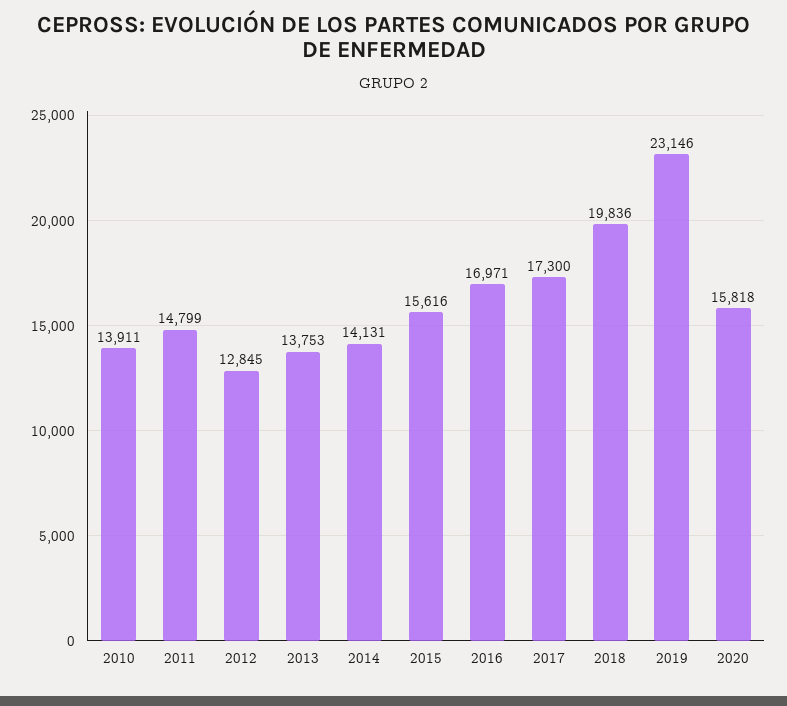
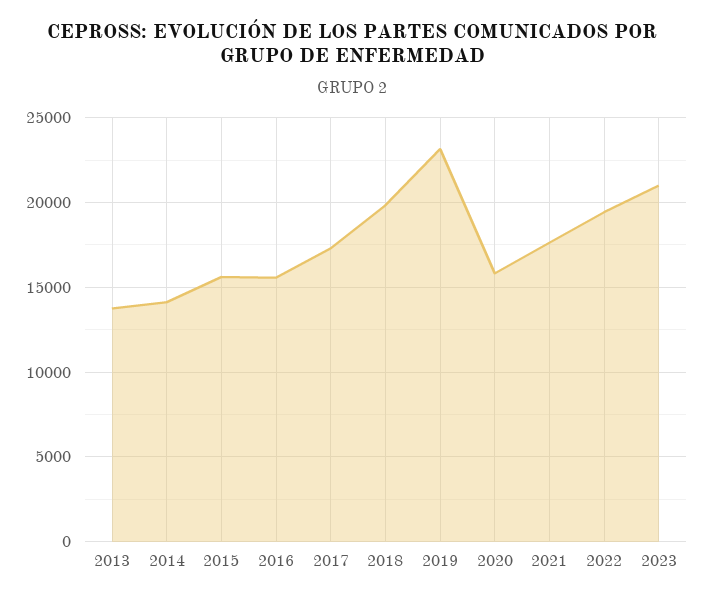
2010: 13911 -> none
2011: 14799 -> none
2012: 12845 -> none
2016: 16971 -> 15500
2021: none -> 17500
2022: none -> 19500
2023: none -> 21000

